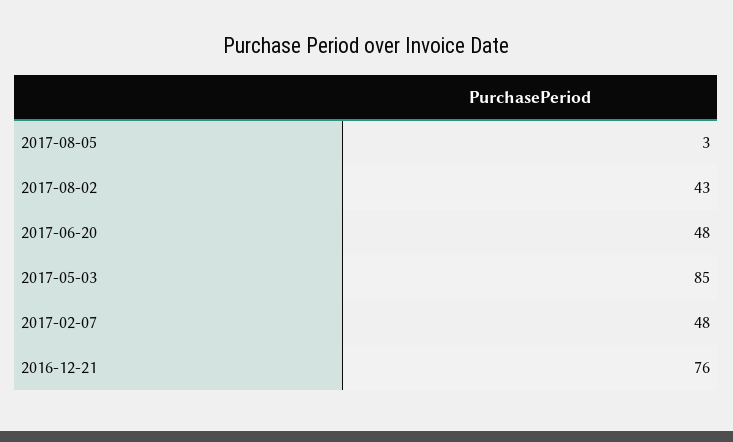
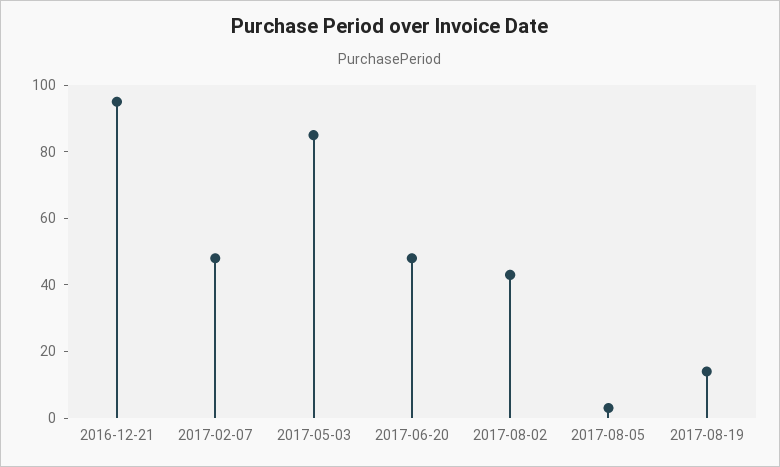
2016-12-21: 76 -> 95
2017-08-19: none -> 15

